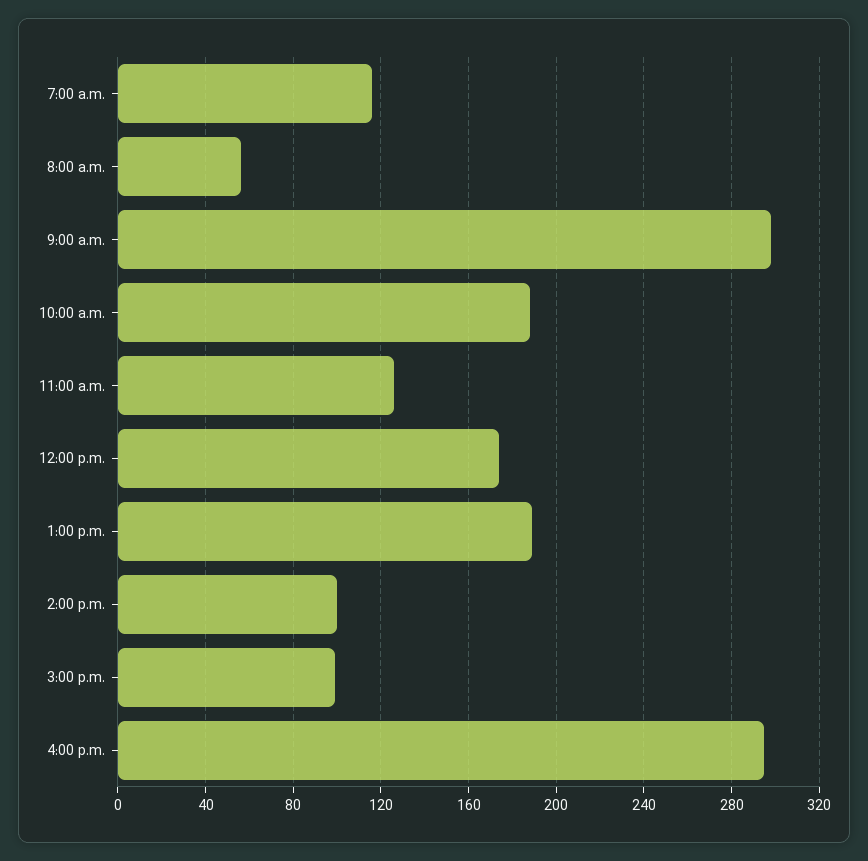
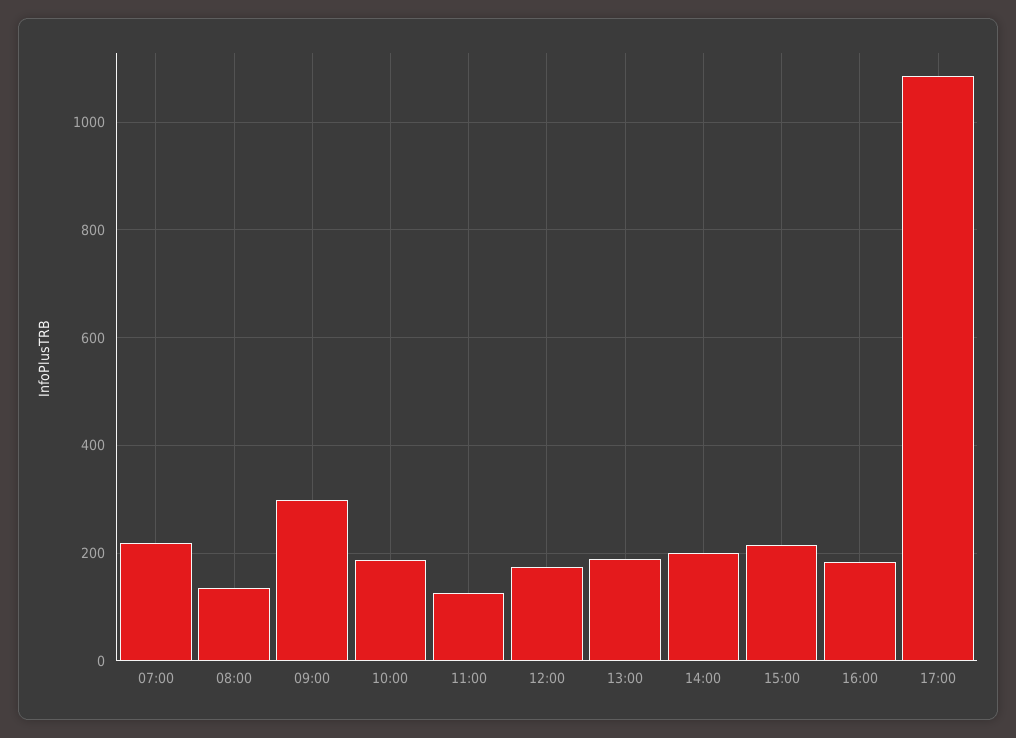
7:00 a.m.: 115 -> 220
8:00 a.m.: 55 -> 140
2:00 p.m.: 100 -> 200
3:00 p.m.: 100 -> 220
4:00 p.m.: 295 -> 180
17:00: none -> 1080

